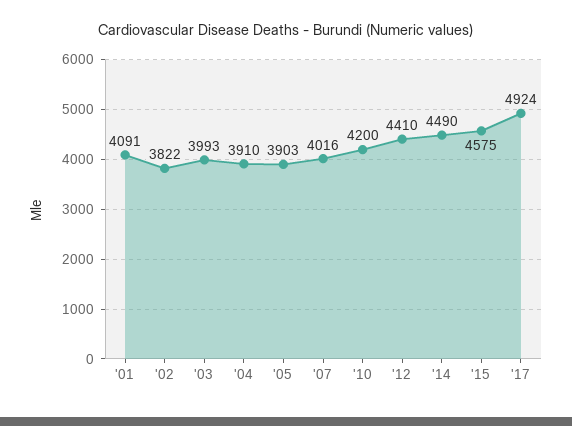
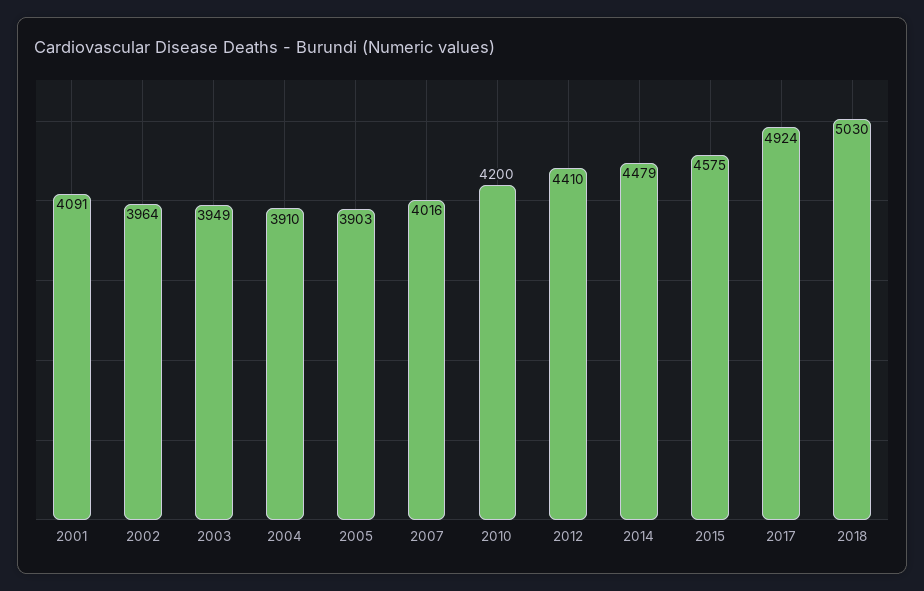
'02: 3822 -> 3964
'03: 3993 -> 3949
'14: 4490 -> 4479
2018: none -> 5030

